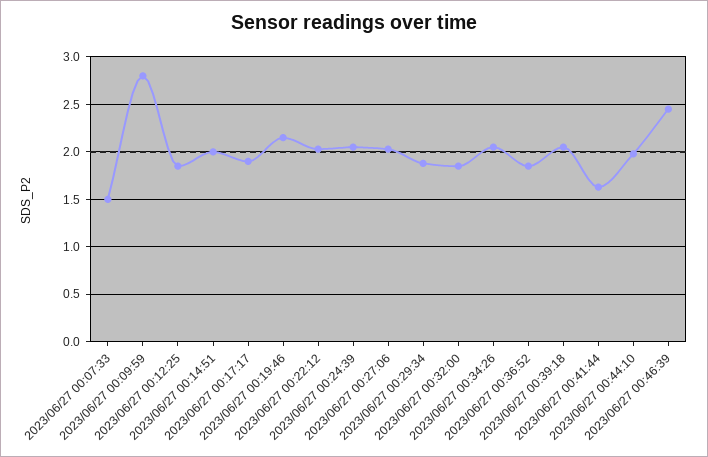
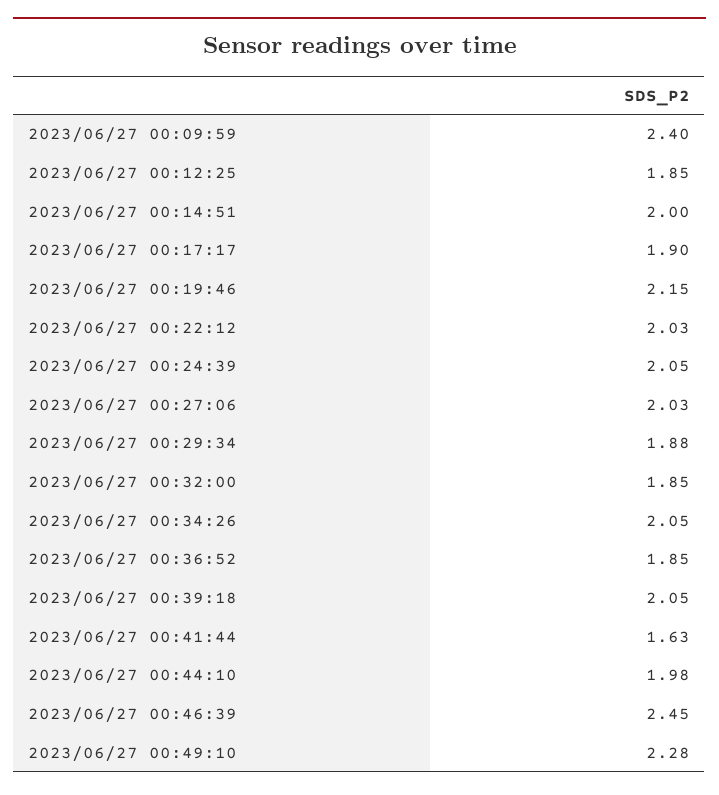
2023/06/27 00:07:33: 1.5 -> none
2023/06/27 00:09:59: 2.8 -> 2.4
2023/06/27 00:49:10: none -> 2.28

